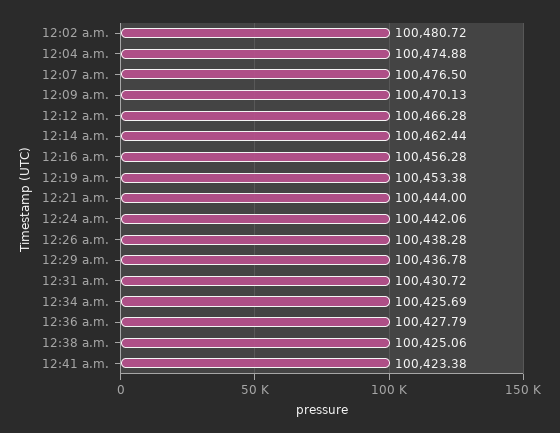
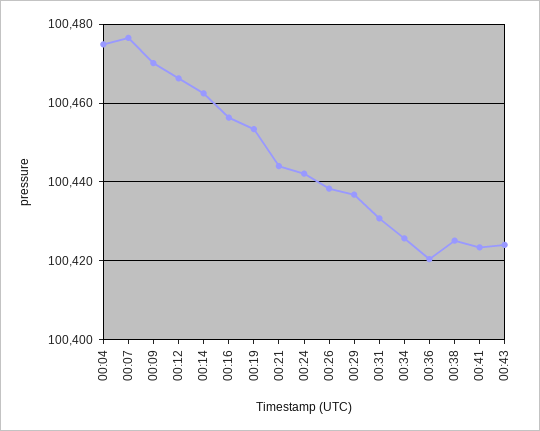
12:02 a.m.: 100480.72 -> none
12:36 a.m.: 100427.79 -> 100420
00:43: none -> 100424

